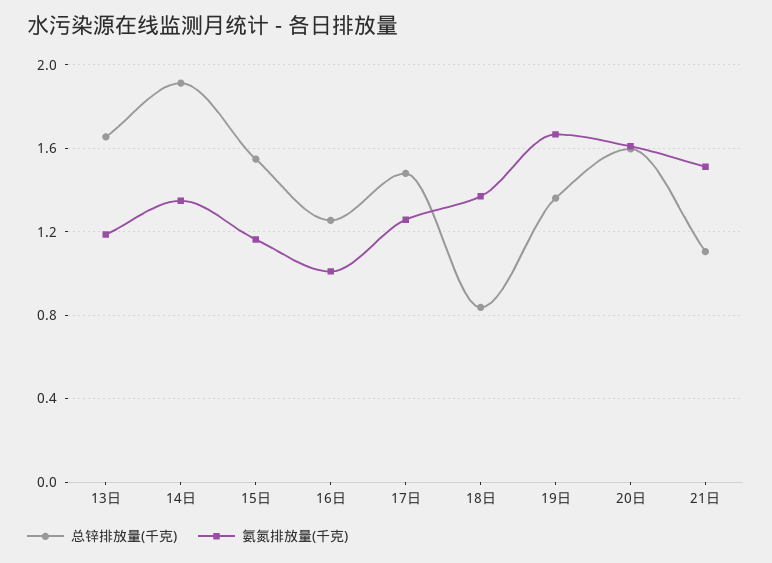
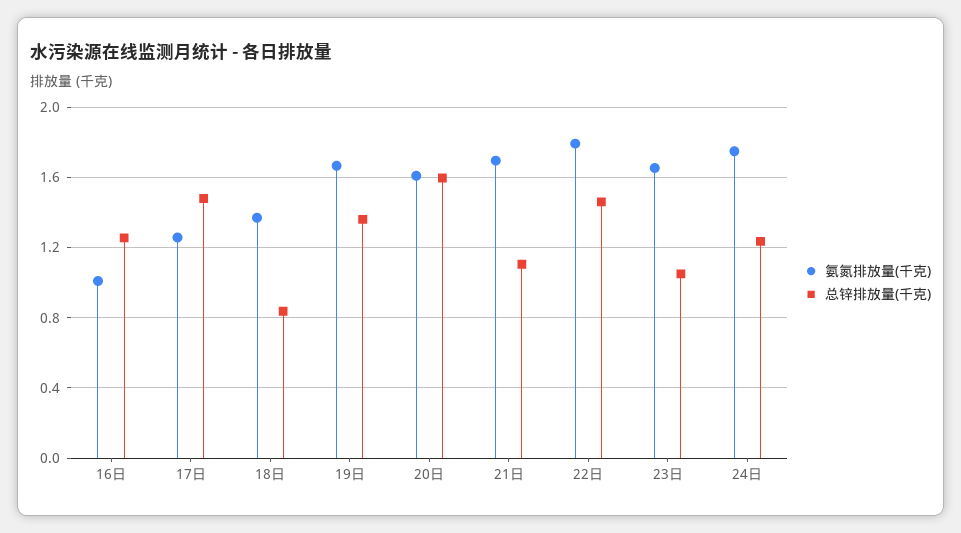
总锌排放量(千克), 13日: 1.65 -> none
氨氮排放量(千克), 13日: 1.2 -> none
总锌排放量(千克), 14日: 1.9 -> none
氨氮排放量(千克), 14日: 1.35 -> none
总锌排放量(千克), 15日: 1.55 -> none
氨氮排放量(千克), 15日: 1.15 -> none
氨氮排放量(千克), 21日: 1.5 -> 1.7
氨氮排放量(千克), 22日: none -> 1.8
总锌排放量(千克), 22日: none -> 1.45
氨氮排放量(千克), 23日: none -> 1.65
总锌排放量(千克), 23日: none -> 1.05
氨氮排放量(千克), 24日: none -> 1.75
总锌排放量(千克), 24日: none -> 1.25

